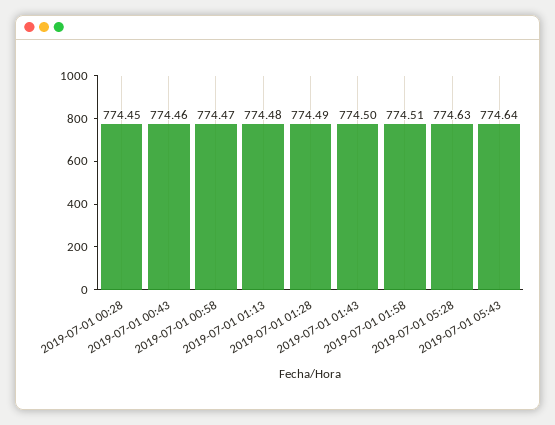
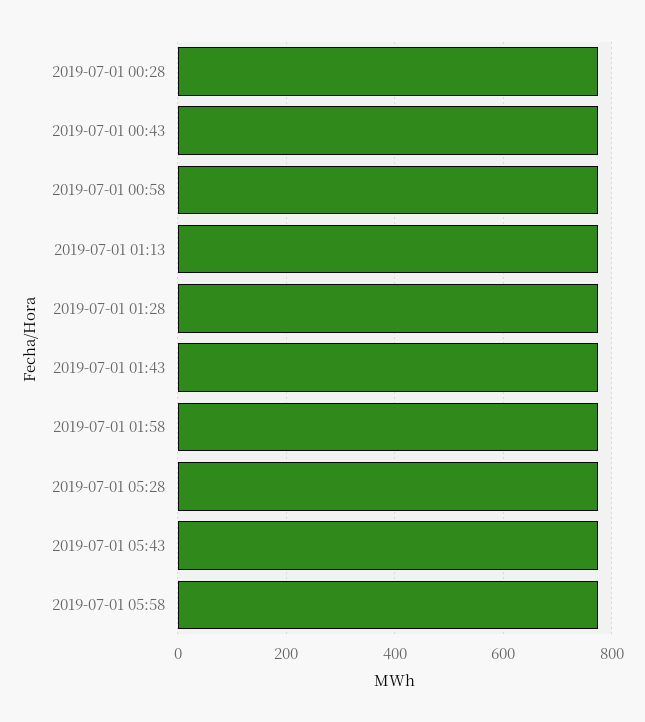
2019-07-01 05:58: none -> 780

